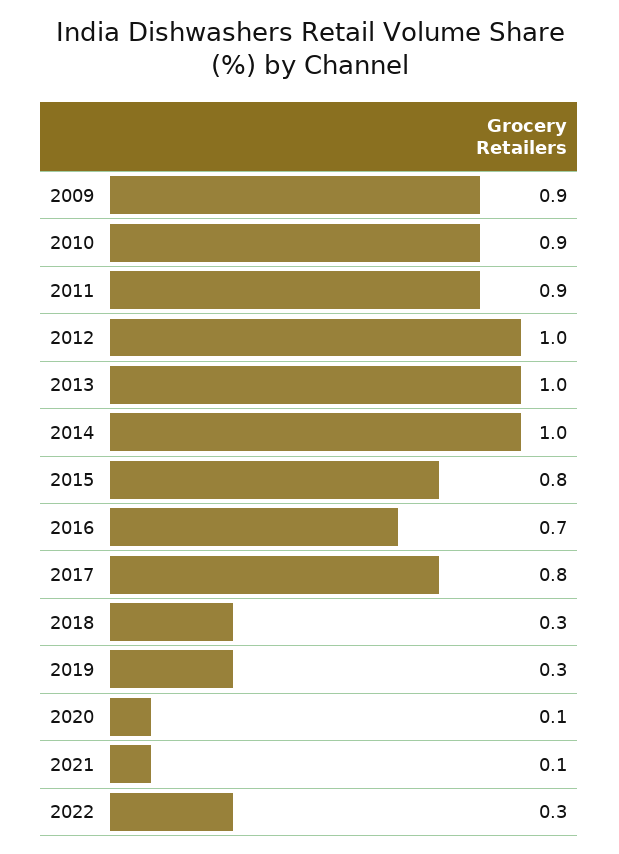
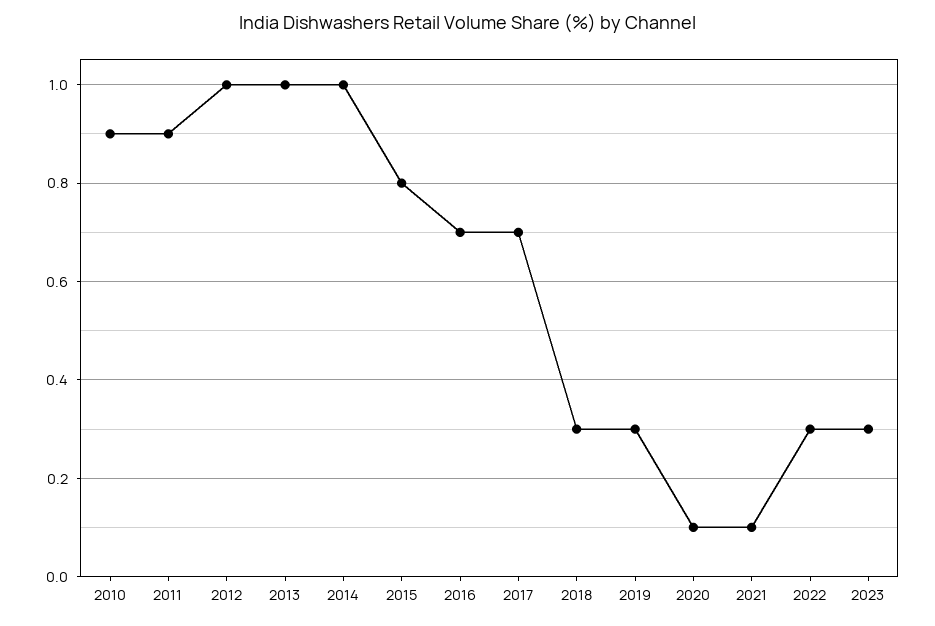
2009: 0.9 -> none
2017: 0.8 -> 0.7
2023: none -> 0.3

